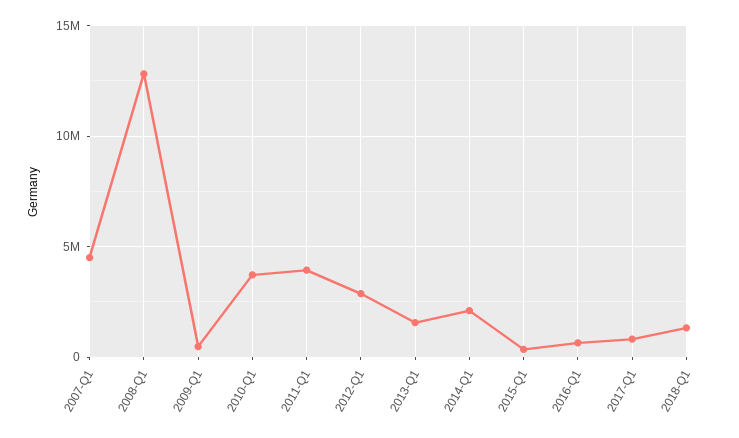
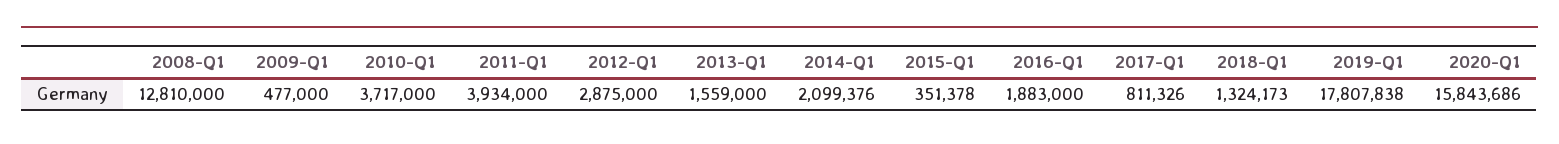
2007-Q1: 4500000 -> none
2016-Q1: 500000 -> 1883000
2019-Q1: none -> 17807838
2020-Q1: none -> 15843686

